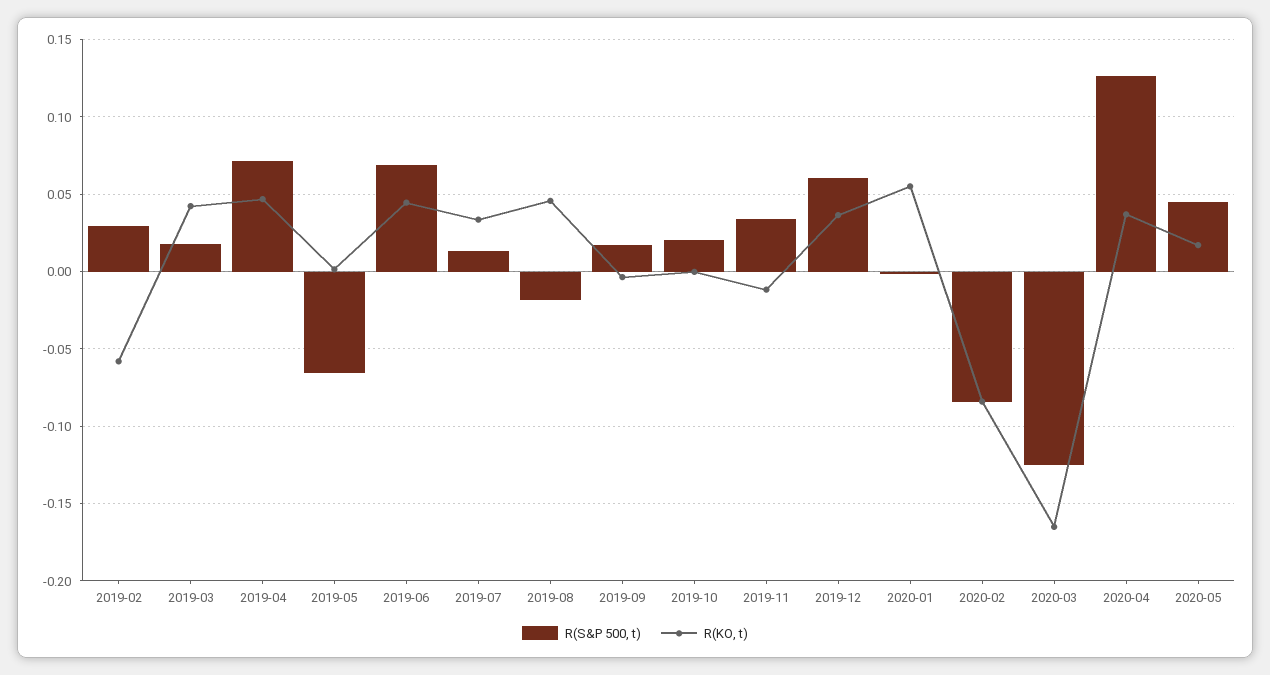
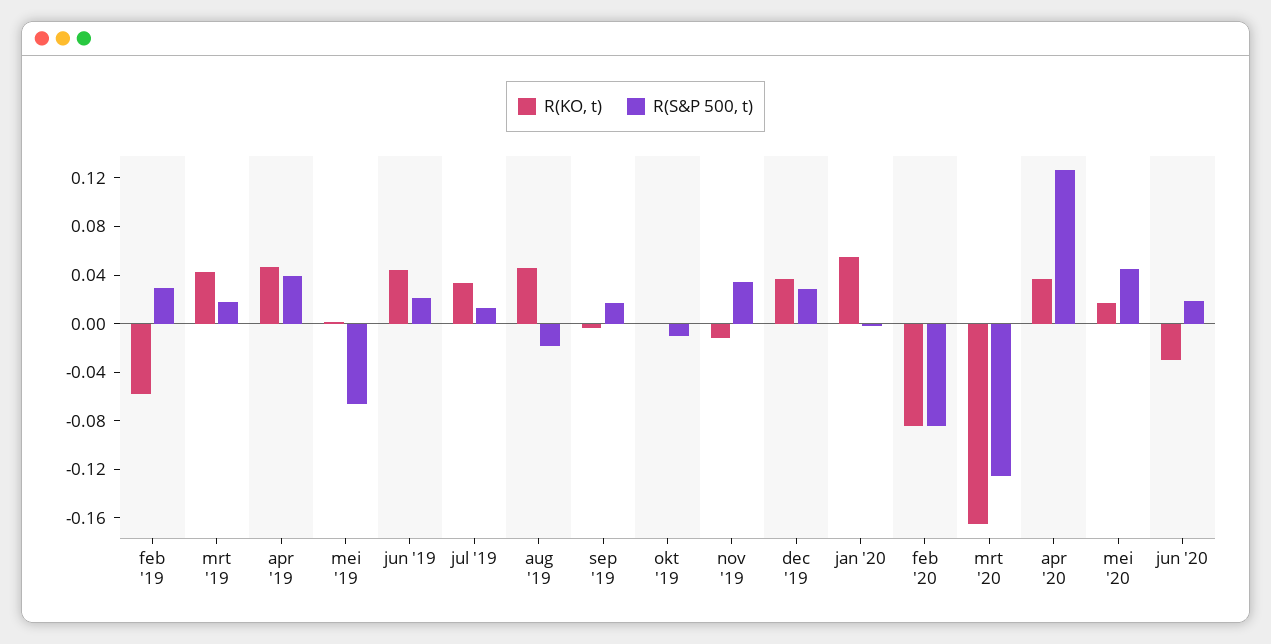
R(S&P 500, t), 2019-04: 0.07 -> 0.04
R(S&P 500, t), 2019-06: 0.07 -> 0.02
R(S&P 500, t), 2019-10: 0.02 -> -0.01
R(S&P 500, t), 2019-12: 0.06 -> 0.03
R(KO, t), jun '20: none -> -0.03
R(S&P 500, t), jun '20: none -> 0.02

